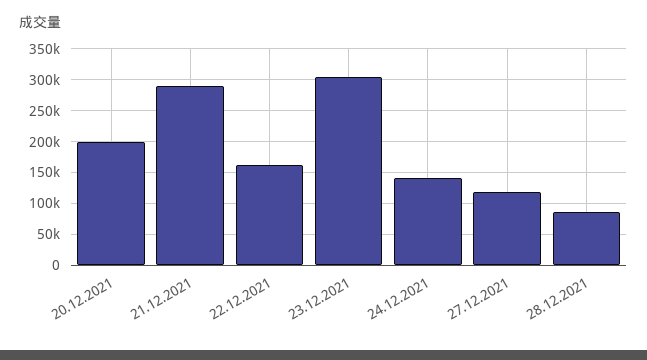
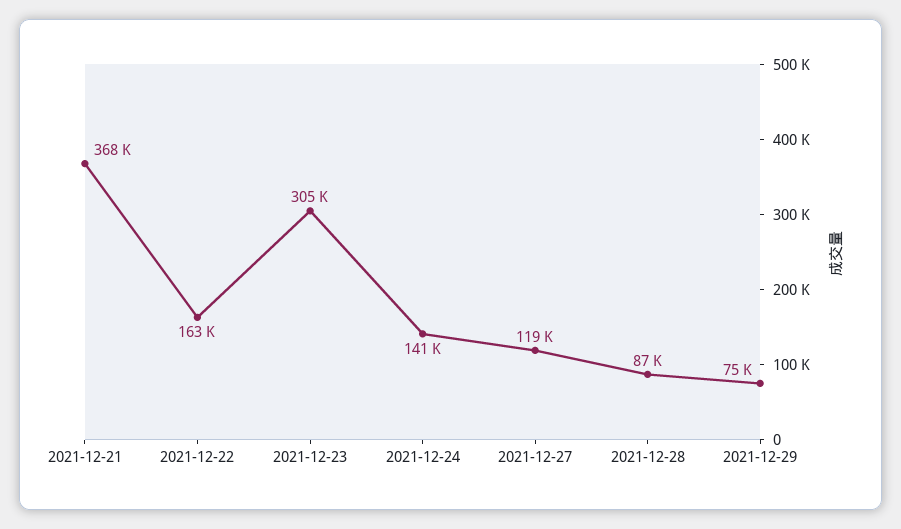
20.12.2021: 200000 -> none
21.12.2021: 290000 -> 368000
2021-12-29: none -> 75000

